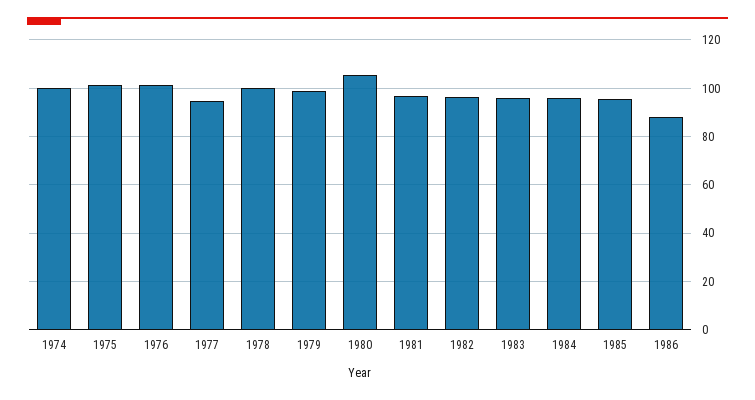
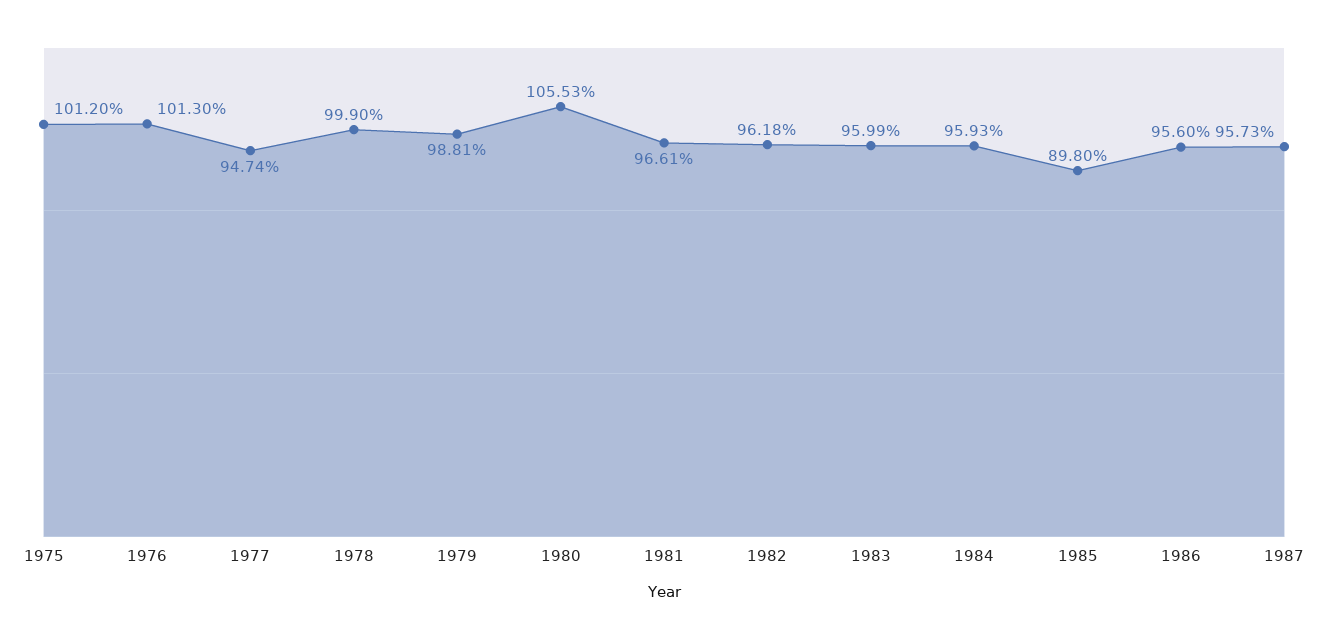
1974: 100 -> none
1985: 95 -> 89.8
1986: 87.5 -> 95.6
1987: none -> 95.73

